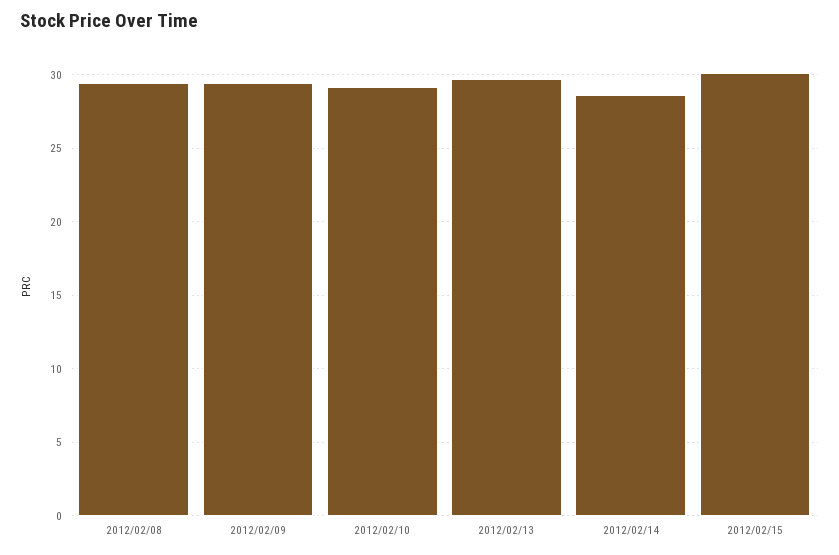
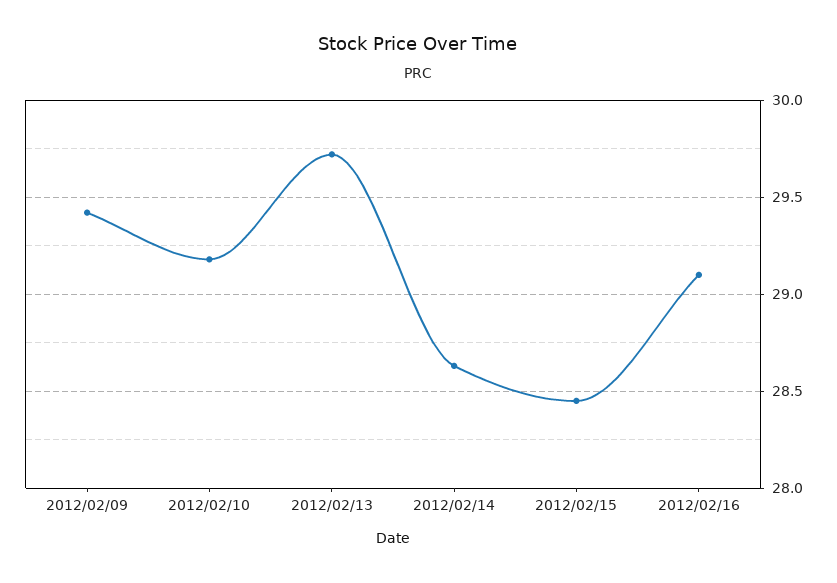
2012/02/08: 29.5 -> none
2012/02/15: 30 -> 28.45
2012/02/16: none -> 29.1

